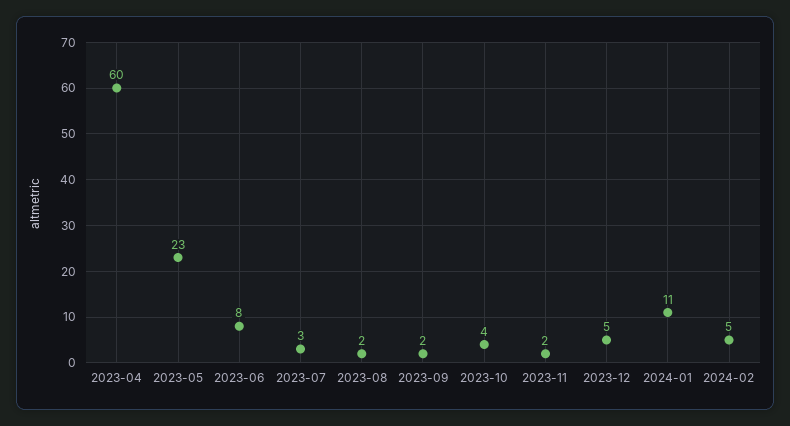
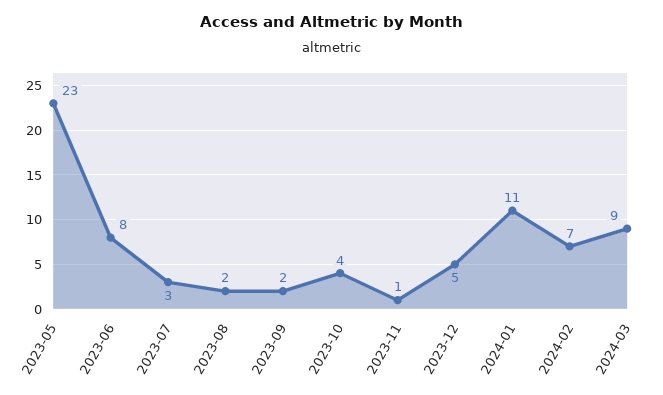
2023-04: 60 -> none
2023-11: 2 -> 1
2024-02: 5 -> 7
2024-03: none -> 9

